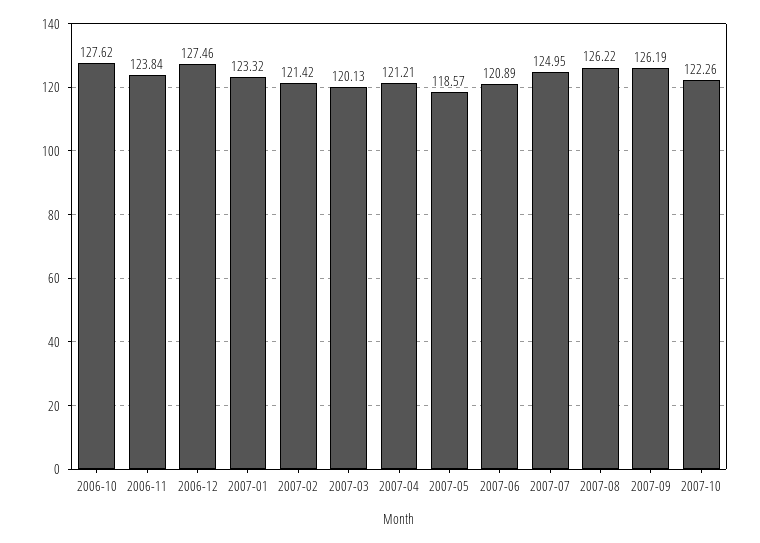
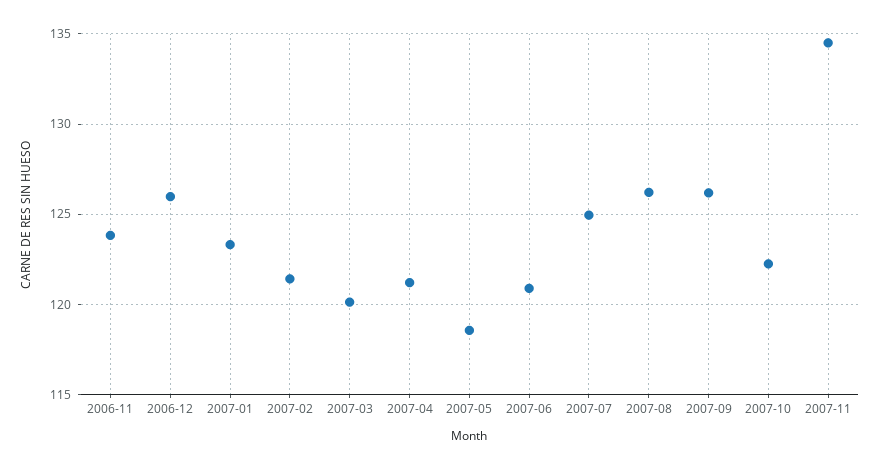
2006-10: 127.62 -> none
2006-12: 127.46 -> 126
2007-11: none -> 134.5

